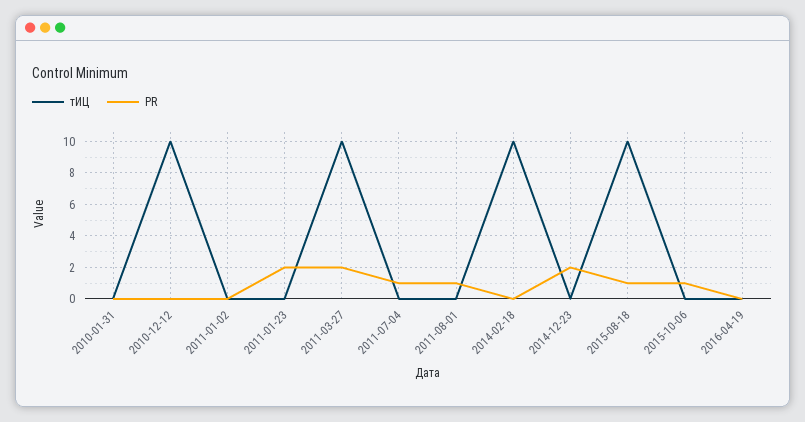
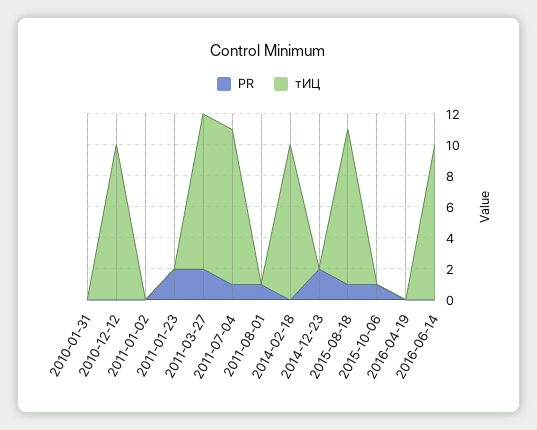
тИЦ, 2011-07-04: 0 -> 10
PR, 2016-06-14: none -> 0
тИЦ, 2016-06-14: none -> 10

